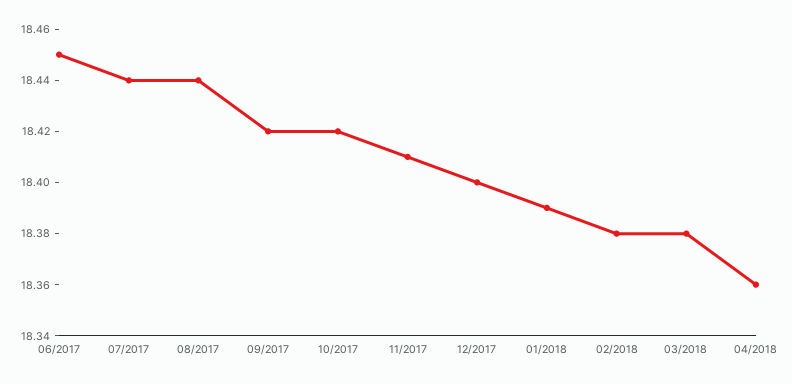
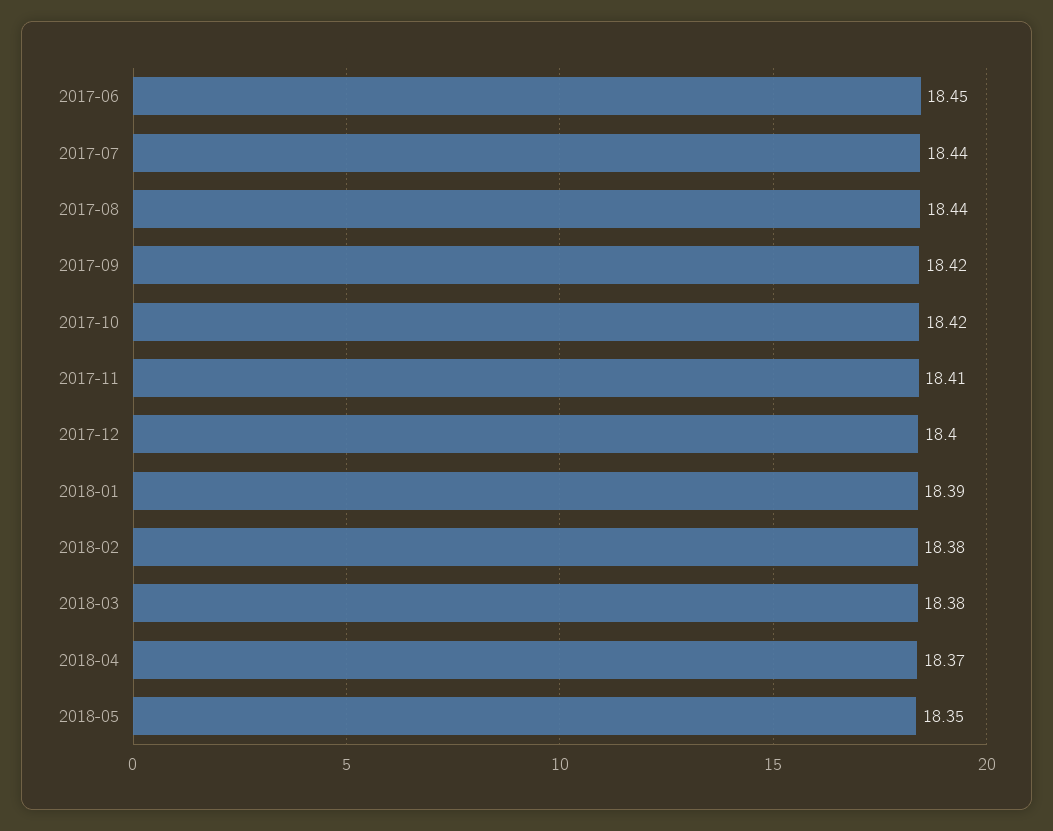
04/2018: 18.36 -> 18.37
2018-05: none -> 18.35

